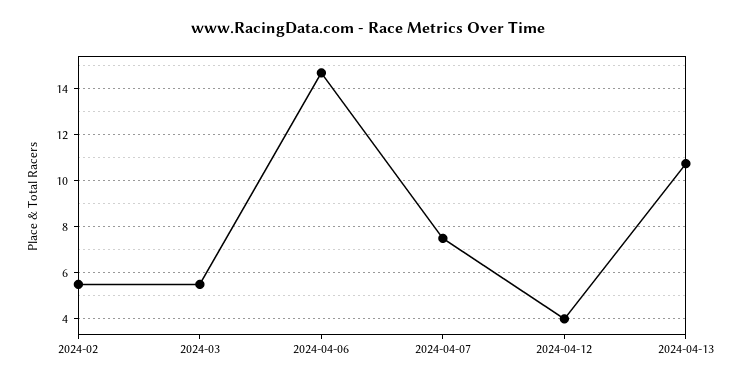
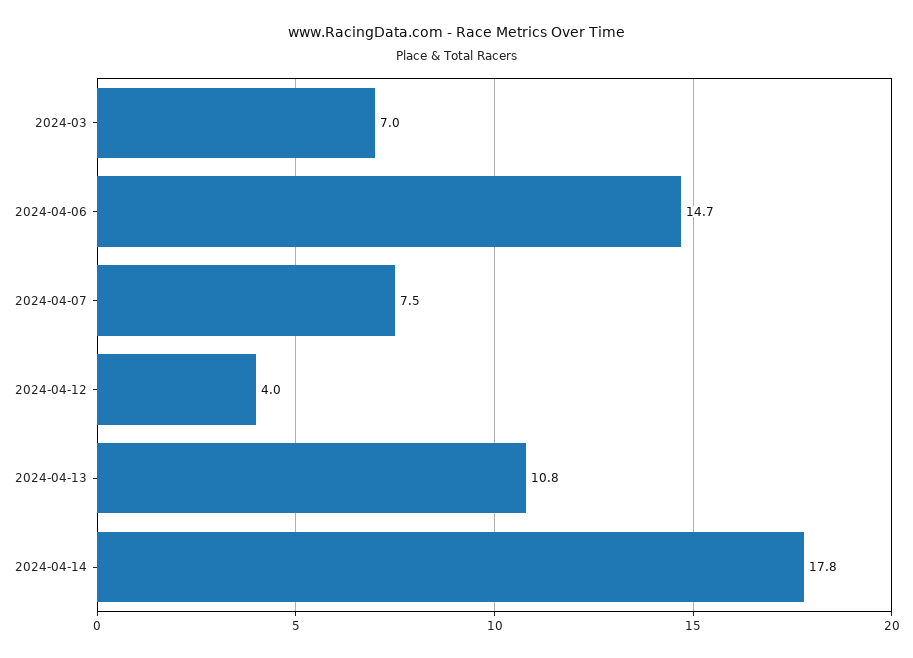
2024-02: 5.5 -> none
2024-03: 5.5 -> 7
2024-04-14: none -> 17.8

